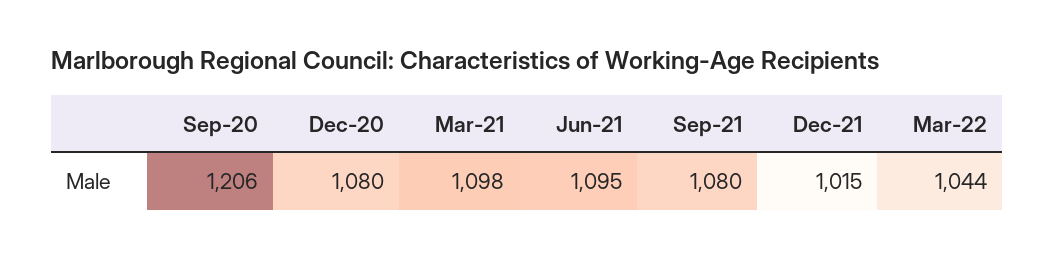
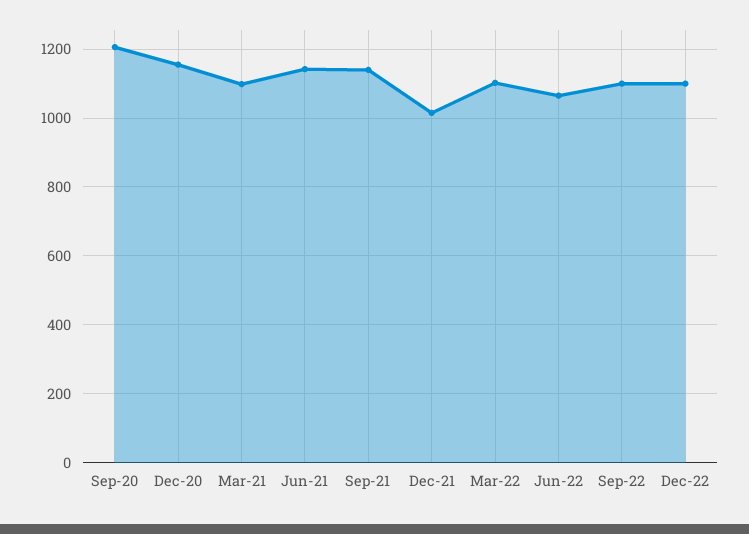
Dec-20: 1080 -> 1160
Jun-21: 1095 -> 1140
Sep-21: 1080 -> 1140
Mar-22: 1044 -> 1100
Jun-22: none -> 1060
Sep-22: none -> 1100
Dec-22: none -> 1100

